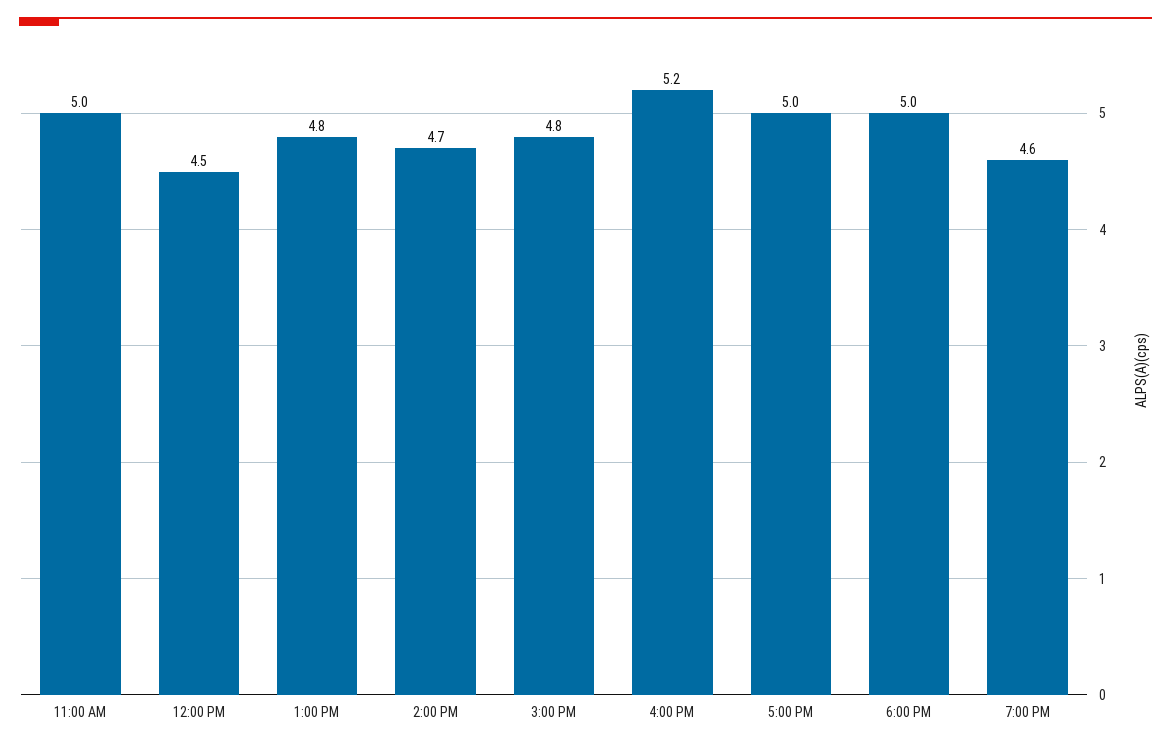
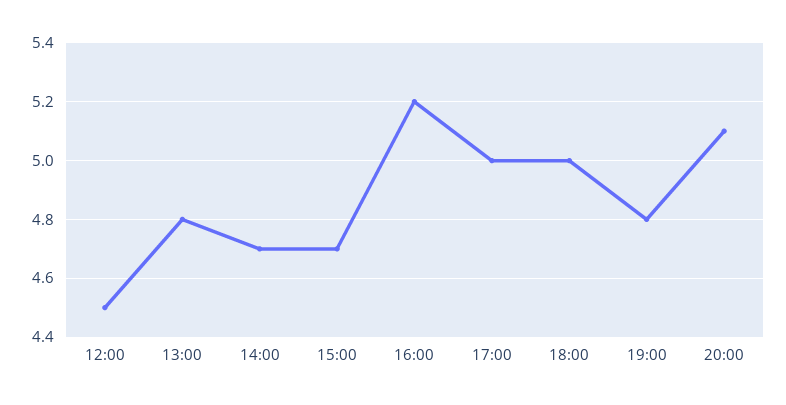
11:00 AM: 5 -> none
3:00 PM: 4.8 -> 4.7
7:00 PM: 4.6 -> 4.8
20:00: none -> 5.1

